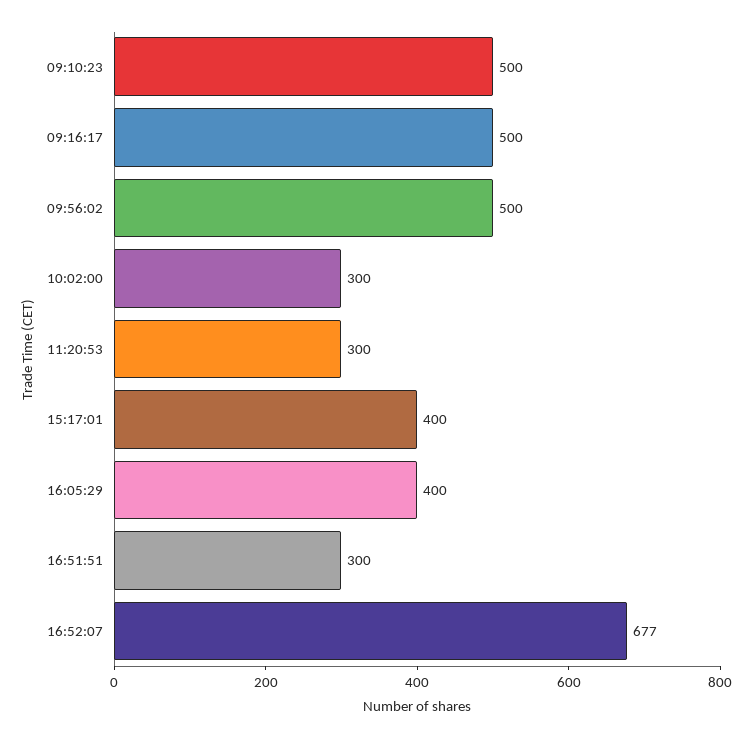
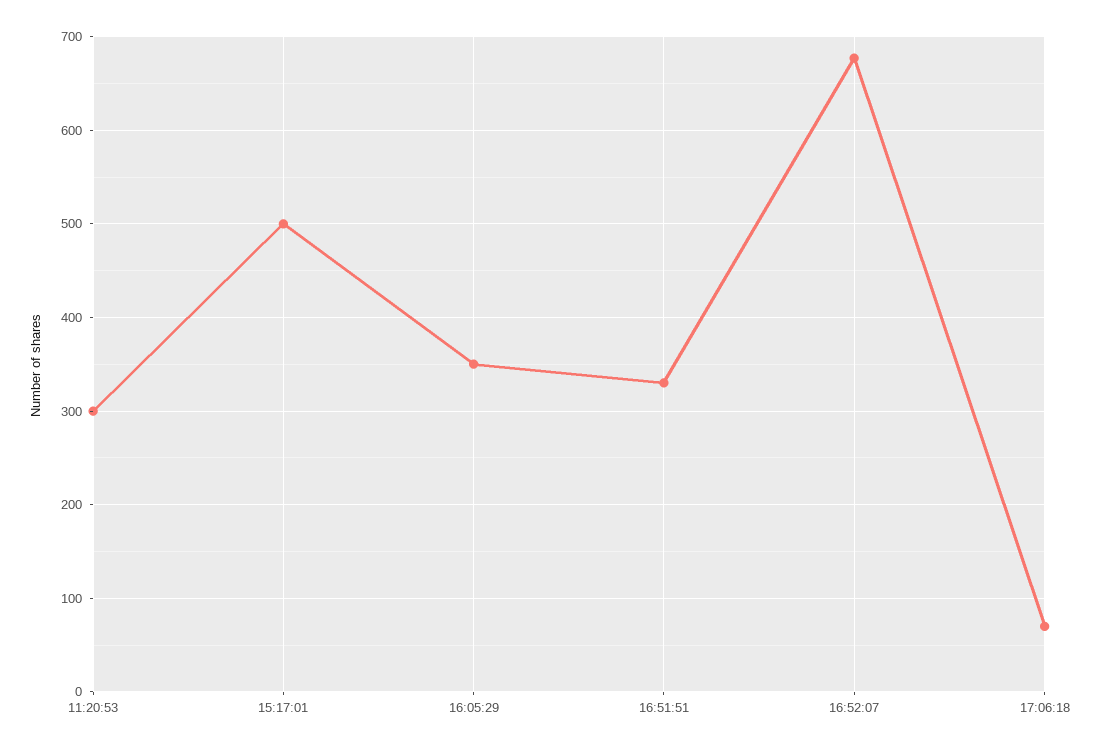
09:10:23: 500 -> none
09:16:17: 500 -> none
09:56:02: 500 -> none
10:02:00: 300 -> none
15:17:01: 400 -> 500
16:05:29: 400 -> 350
16:51:51: 300 -> 330
17:06:18: none -> 70

